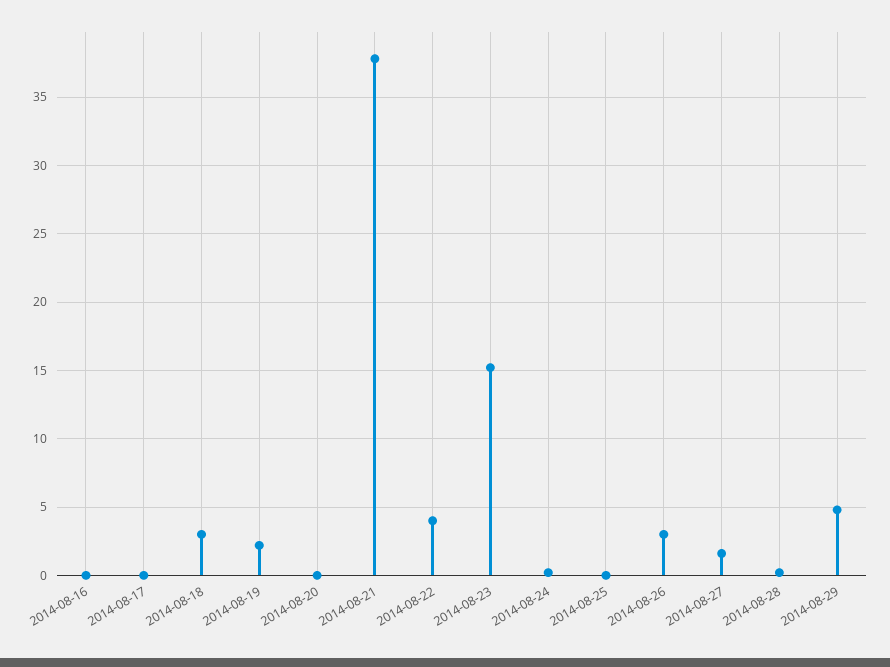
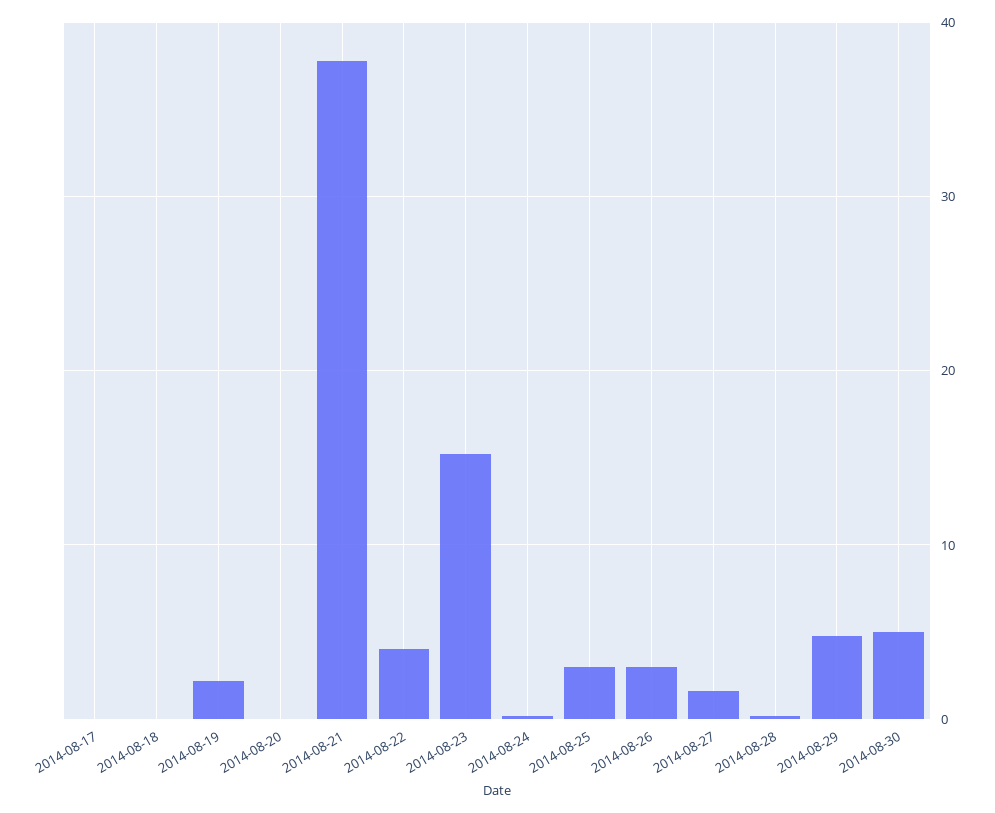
2014-08-16: 0 -> none
2014-08-18: 3 -> 0
2014-08-25: 0 -> 3
2014-08-30: none -> 5

